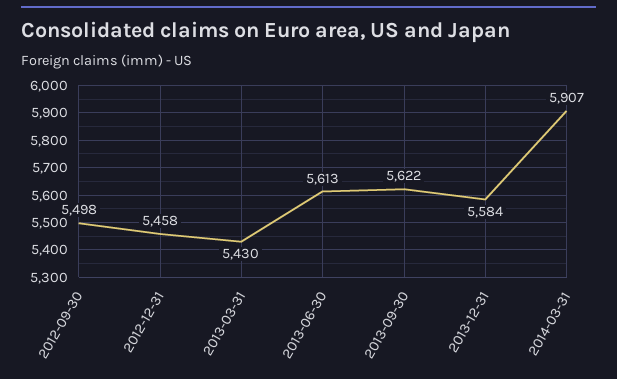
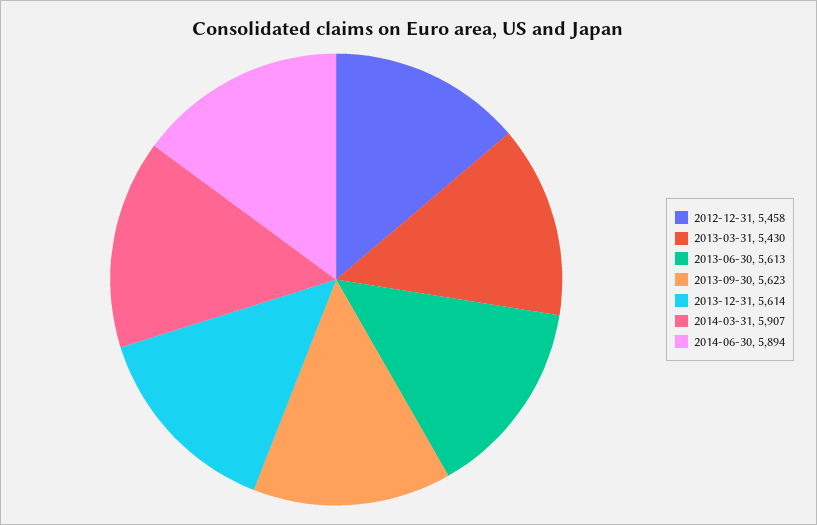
2012-09-30: 5498 -> none
2013-09-30: 5622 -> 5623
2013-12-31: 5584 -> 5614
2014-06-30: none -> 5894

